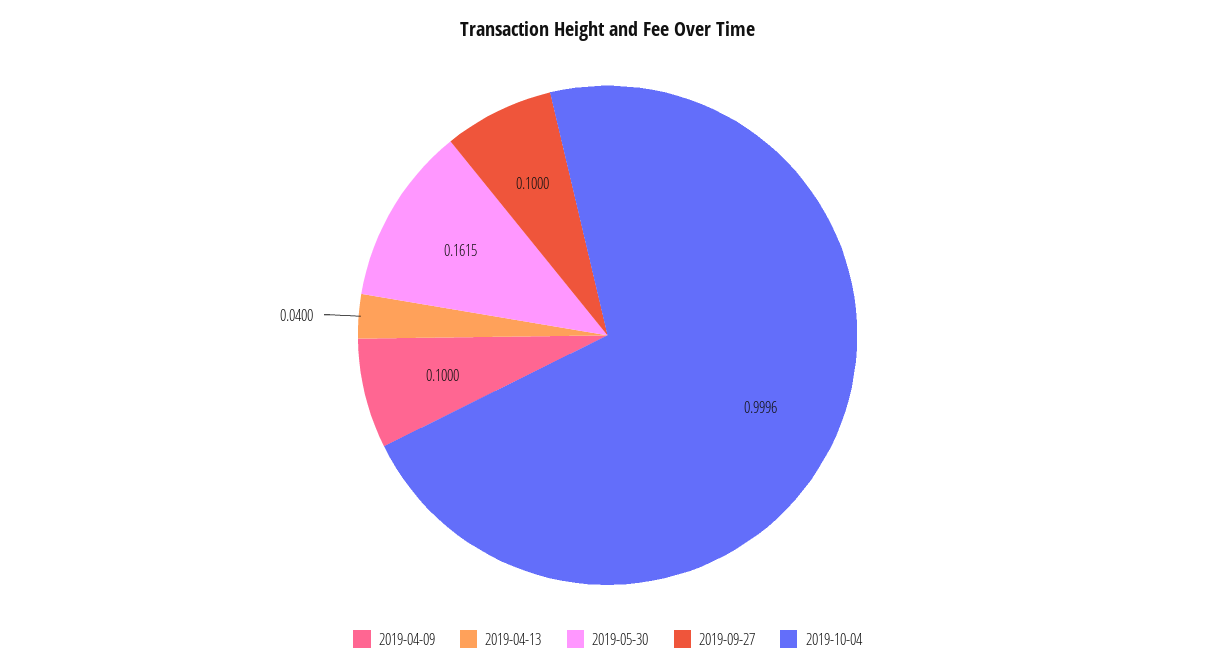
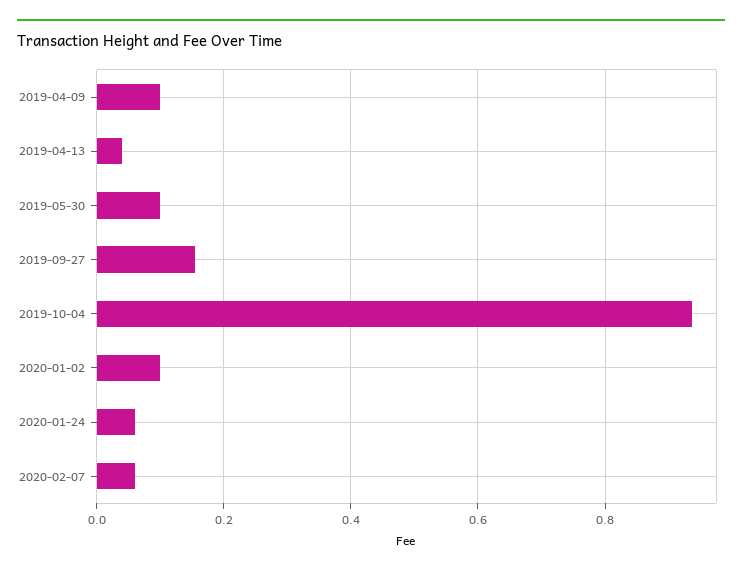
2019-05-30: 0.1615 -> 0.1
2019-09-27: 0.1 -> 0.16
2019-10-04: 0.9996 -> 0.94
2020-01-02: none -> 0.1
2020-01-24: none -> 0.06
2020-02-07: none -> 0.06

